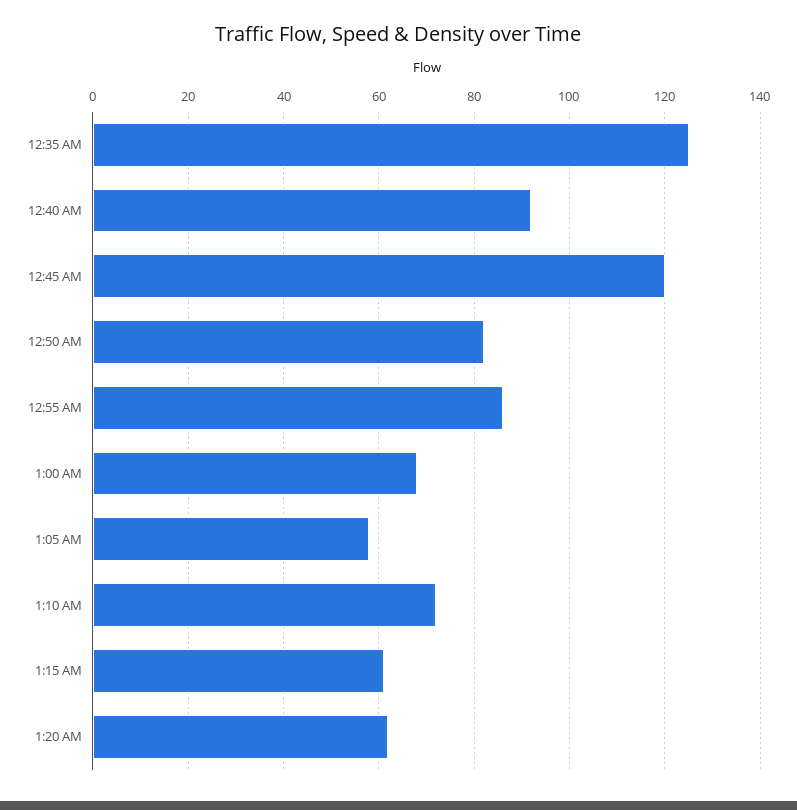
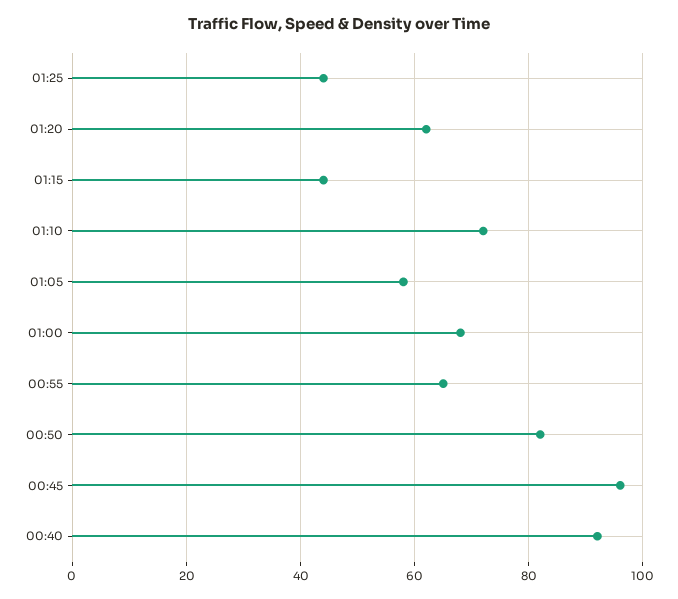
12:35 AM: 125 -> none
12:45 AM: 120 -> 95
12:55 AM: 85 -> 65
1:15 AM: 60 -> 45
01:25: none -> 45

